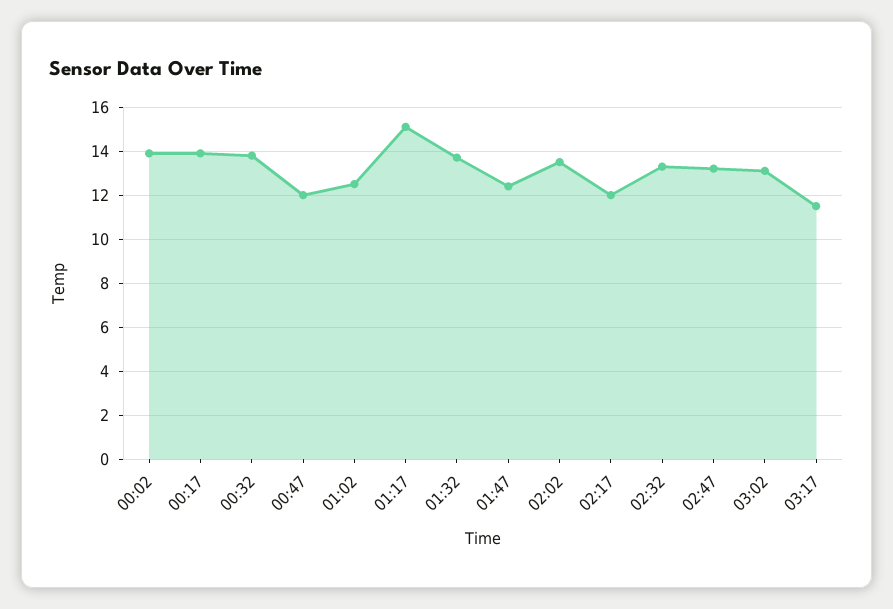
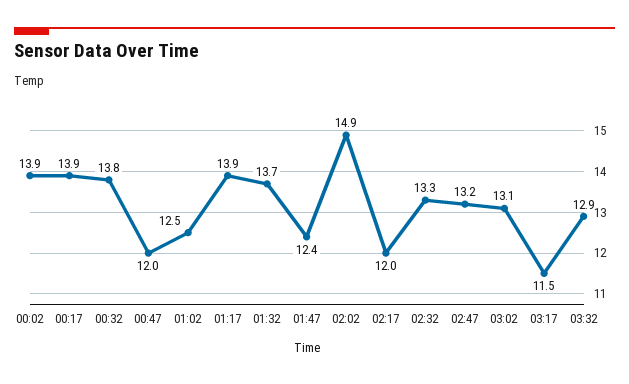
01:17: 15 -> 13.9
02:02: 13.5 -> 14.9
03:32: none -> 12.9

